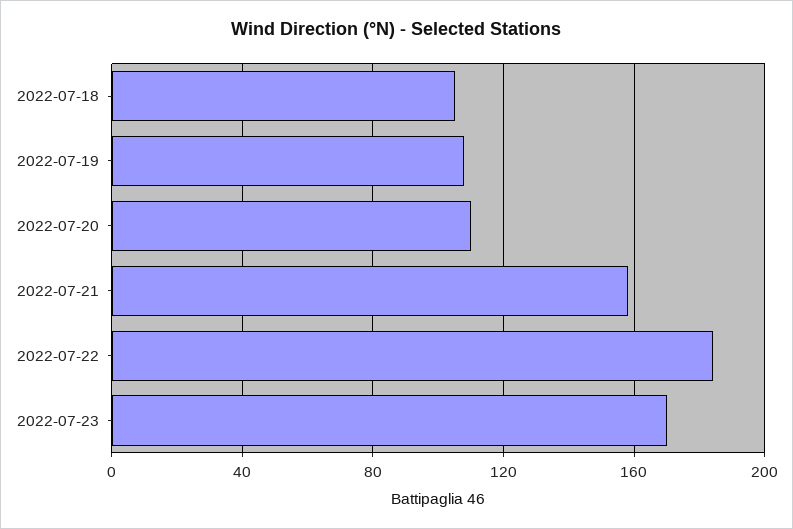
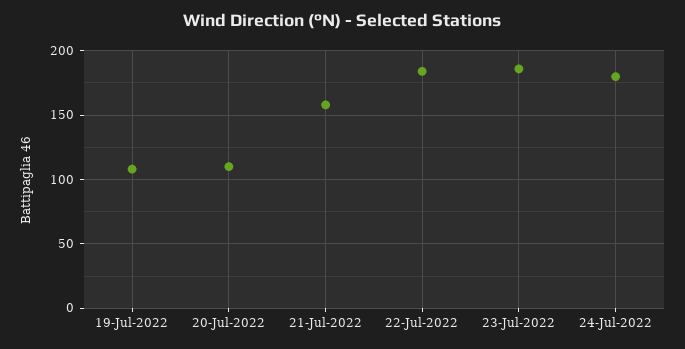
2022-07-18: 105 -> none
2022-07-23: 170 -> 185
24-Jul-2022: none -> 180

